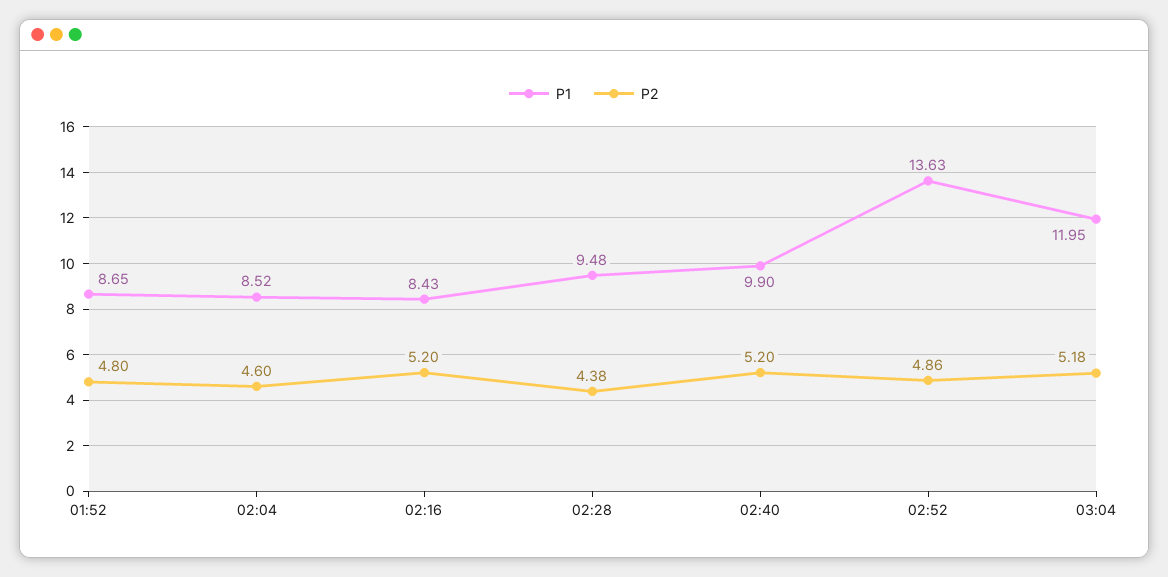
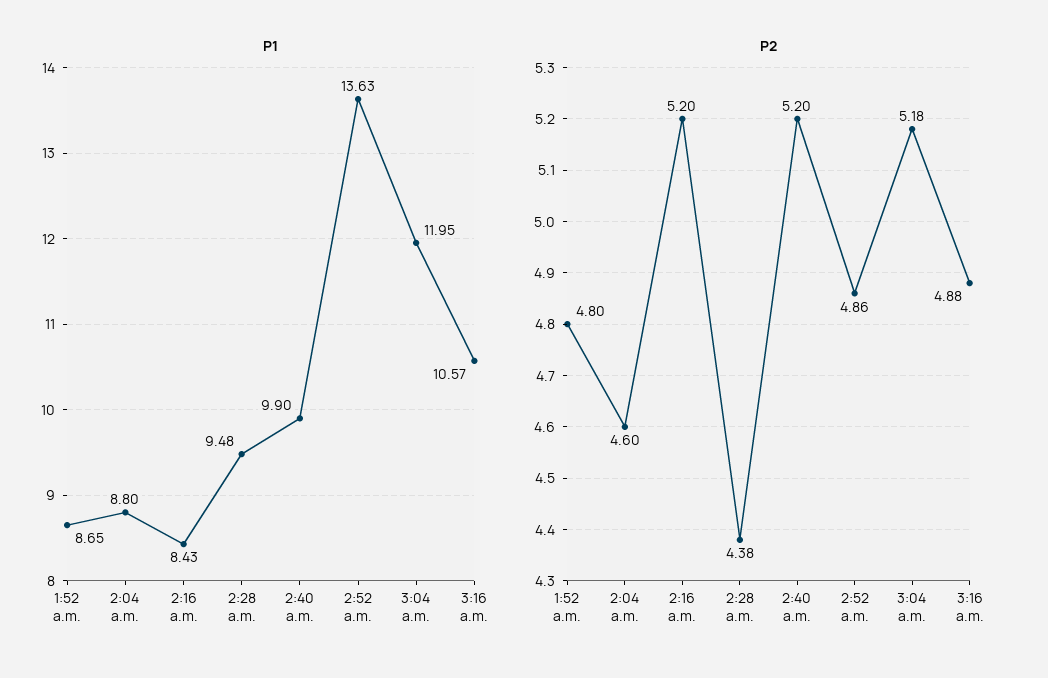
P1, 02:04: 8.52 -> 8.8
P1, 3:16 a.m.: none -> 10.57
P2, 3:16 a.m.: none -> 4.88

